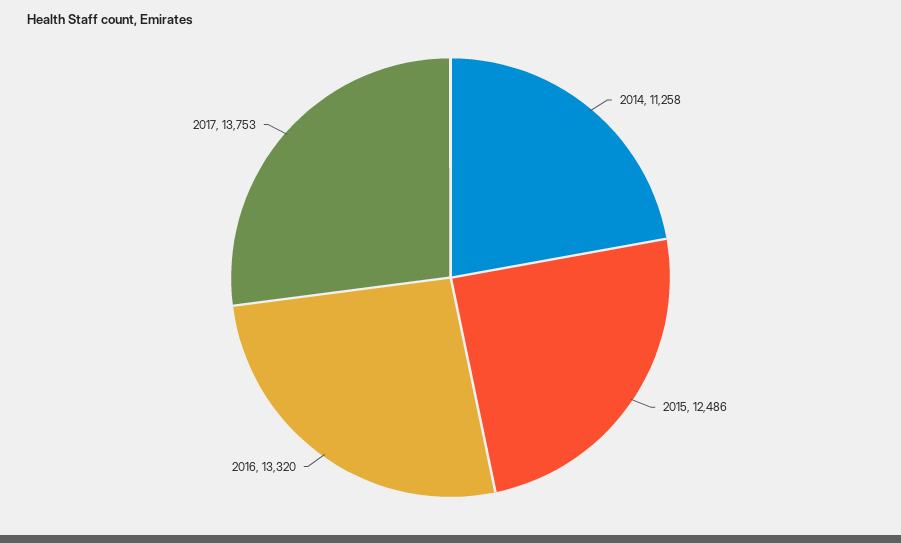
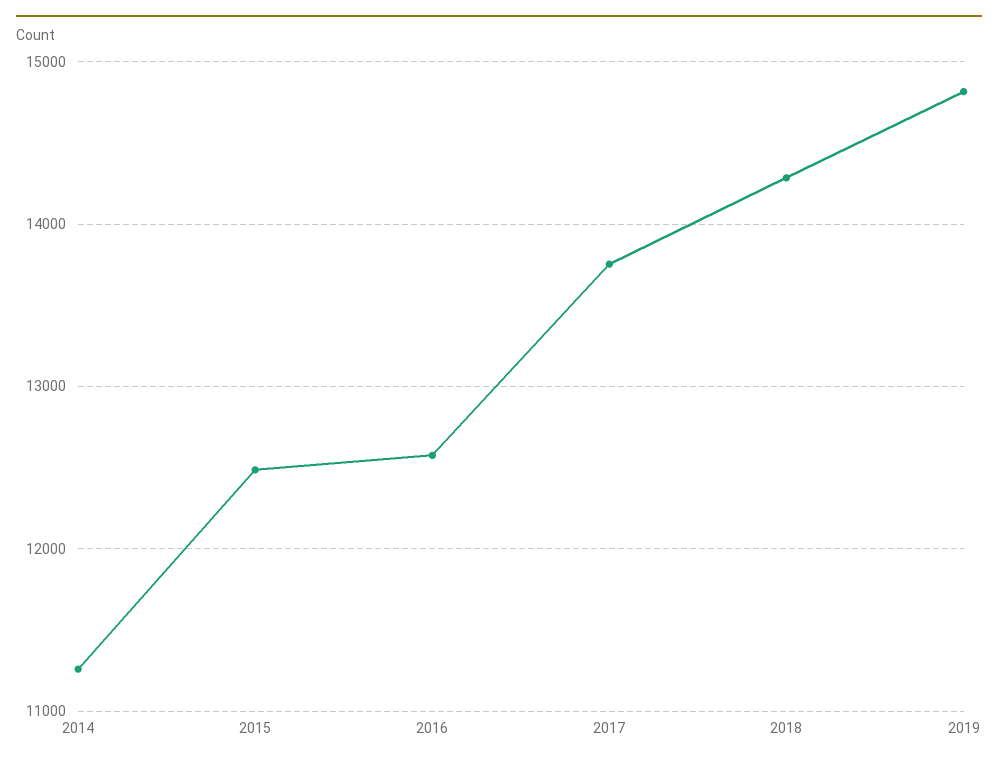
2016: 13320 -> 12600
2018: none -> 14300
2019: none -> 14800

